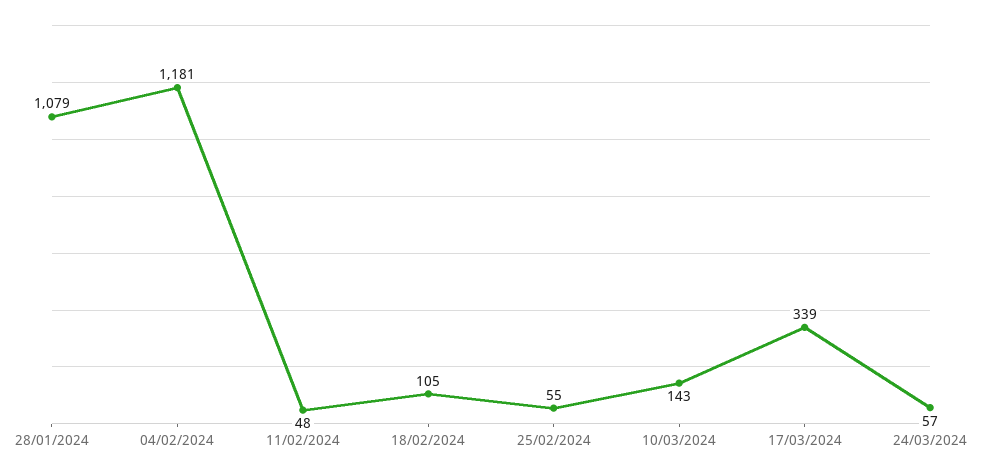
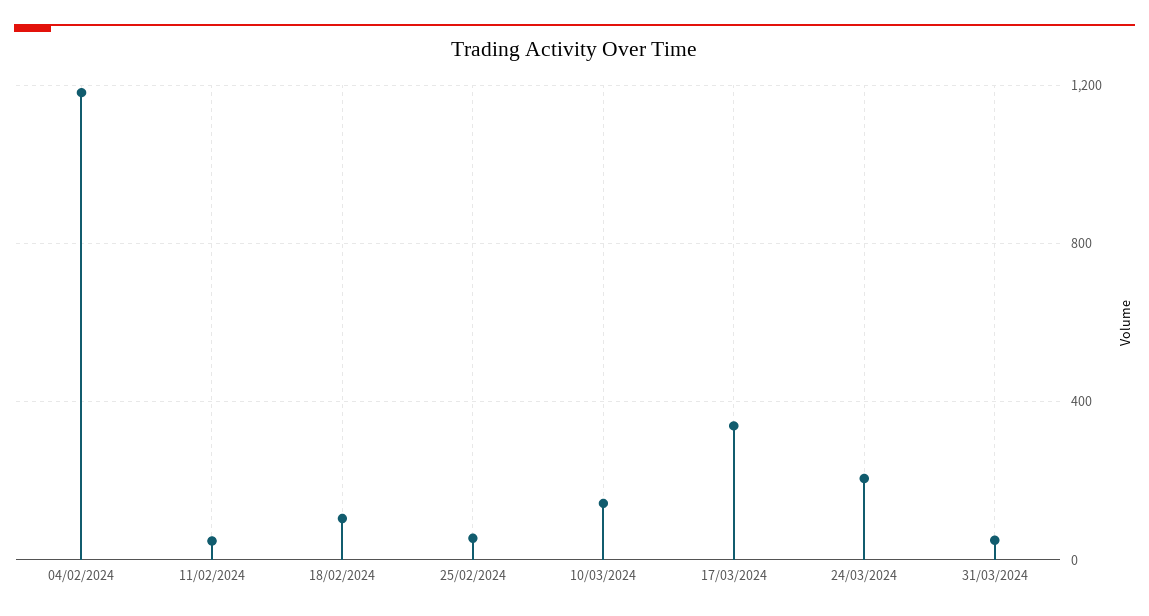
28/01/2024: 1079 -> none
24/03/2024: 57 -> 200
31/03/2024: none -> 50

